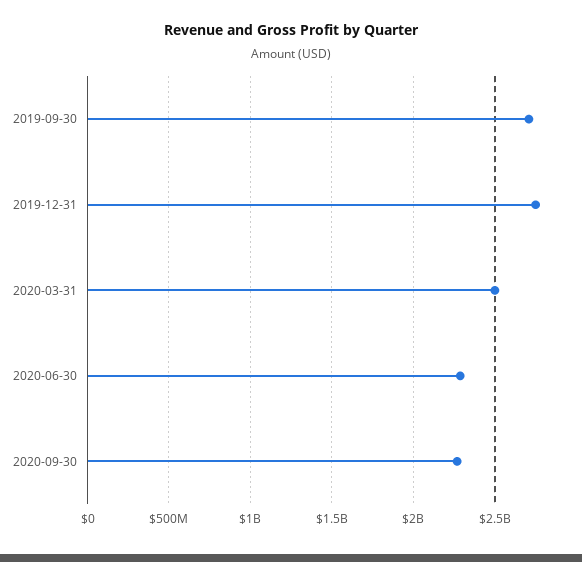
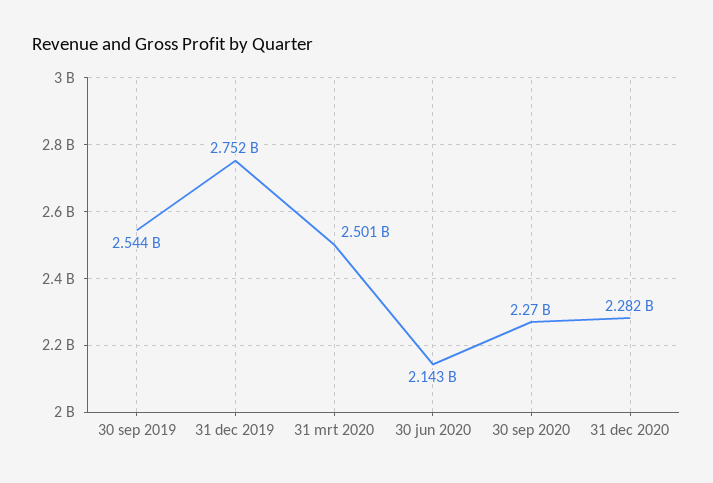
2019-09-30: 2700000000 -> 2544000000
2020-06-30: 2300000000 -> 2143000000
31 dec 2020: none -> 2282000000

